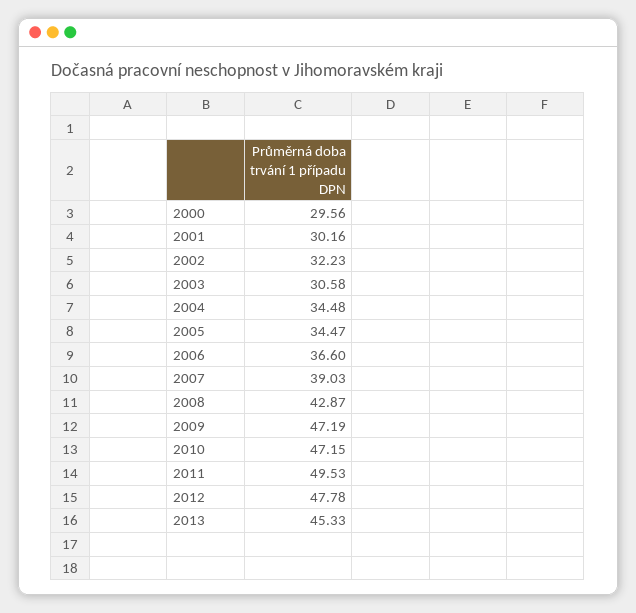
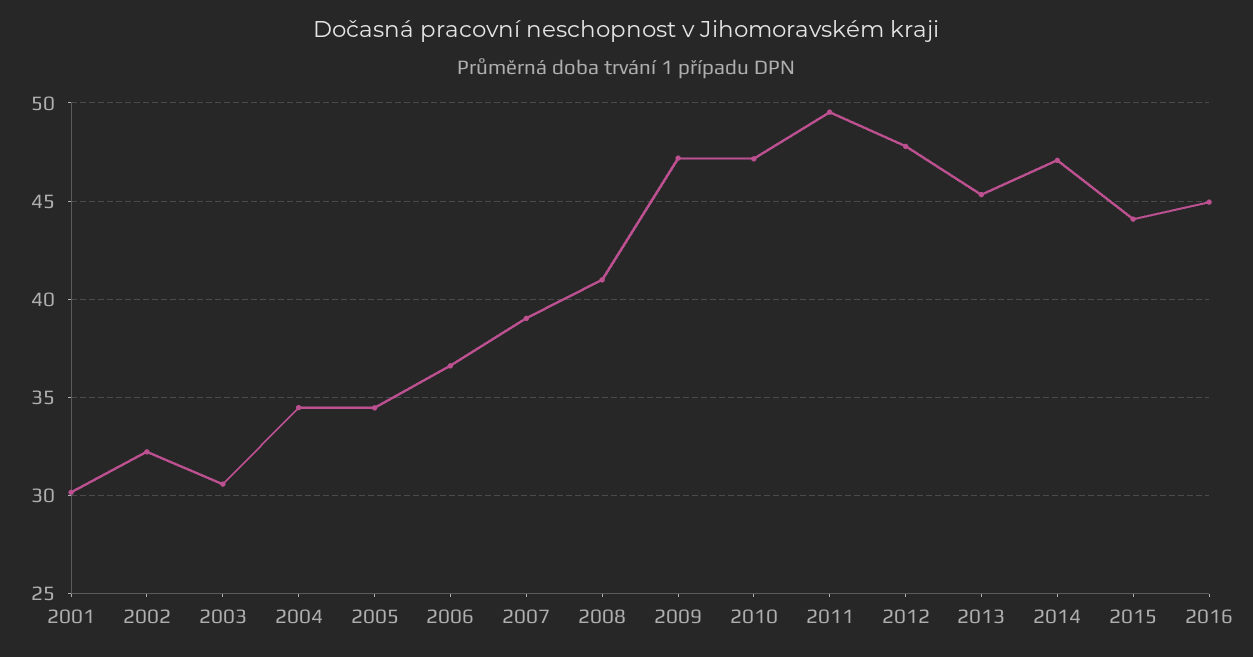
2000: 29.56 -> none
2008: 42.87 -> 41
2014: none -> 47
2015: none -> 44
2016: none -> 45

